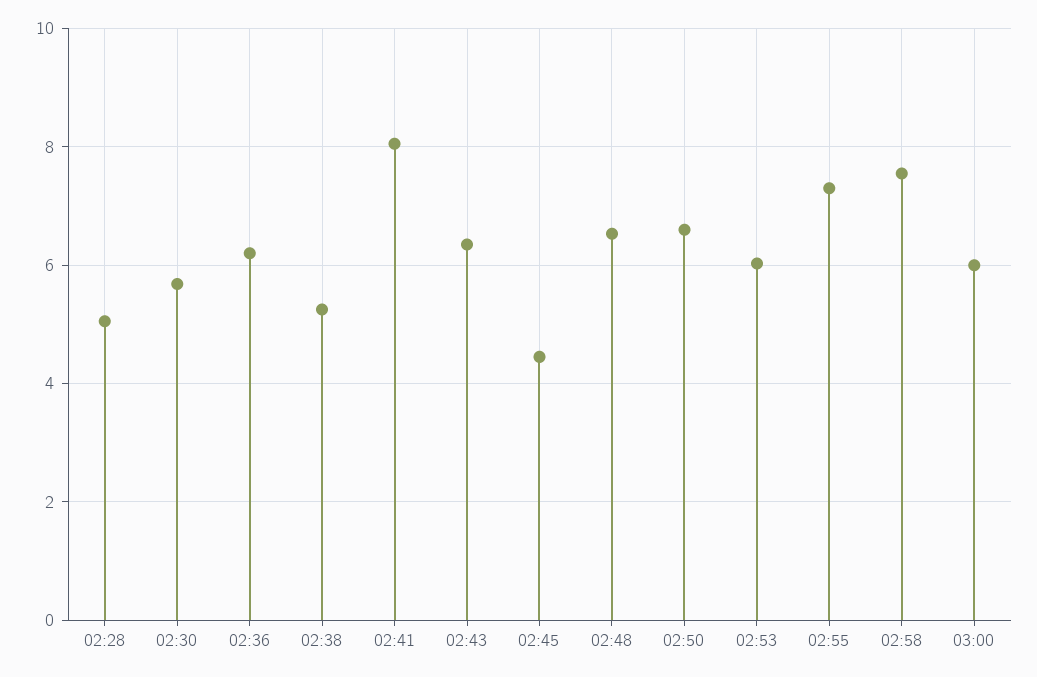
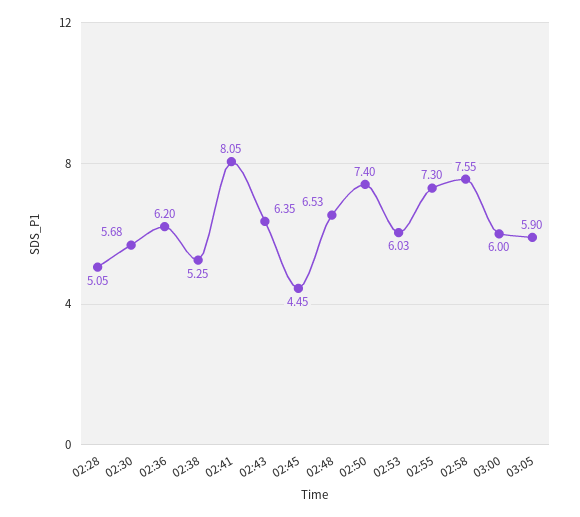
02:50: 6.6 -> 7.4
03:05: none -> 5.9

